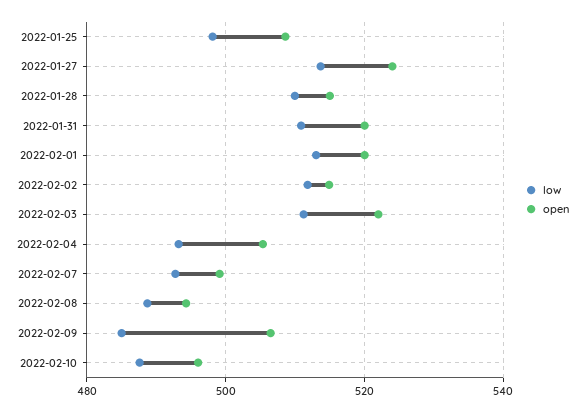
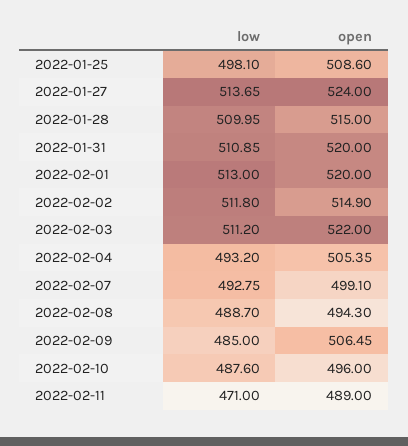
low, 2022-02-11: none -> 471
open, 2022-02-11: none -> 489

